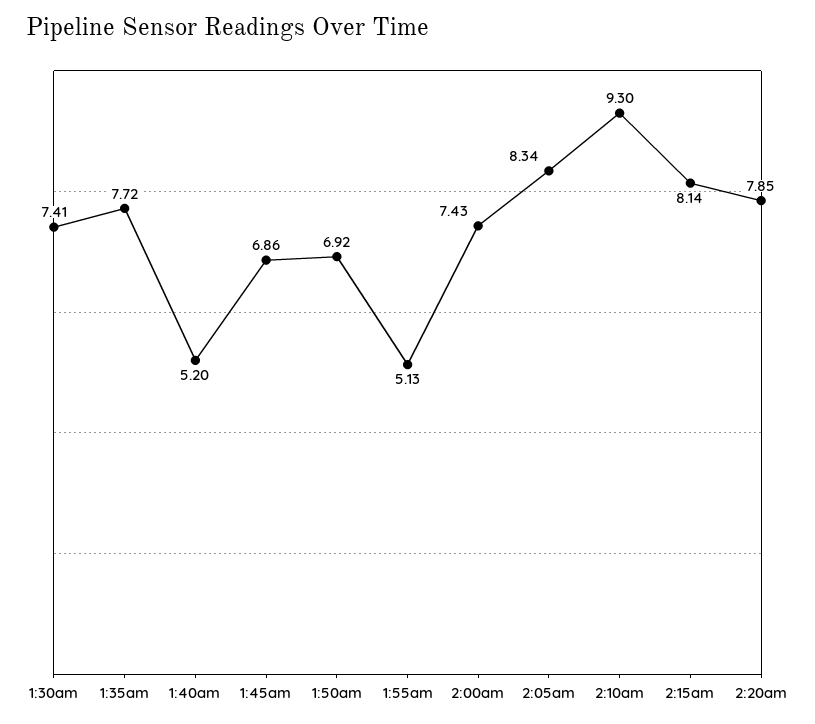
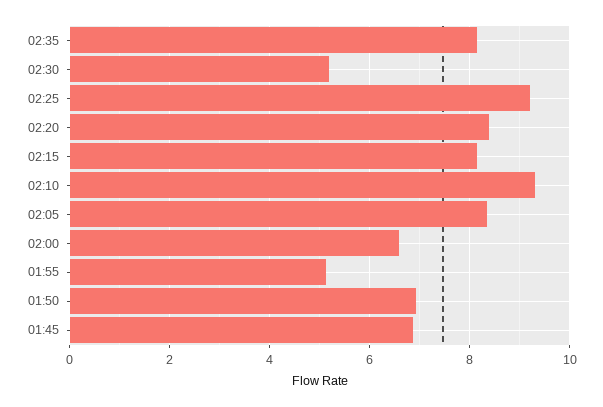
1:30am: 7.41 -> none
1:35am: 7.72 -> none
1:40am: 5.2 -> none
2:00am: 7.43 -> 6.6
2:20am: 7.85 -> 8.4
02:35: none -> 8.2
02:30: none -> 5.2
02:25: none -> 9.2

